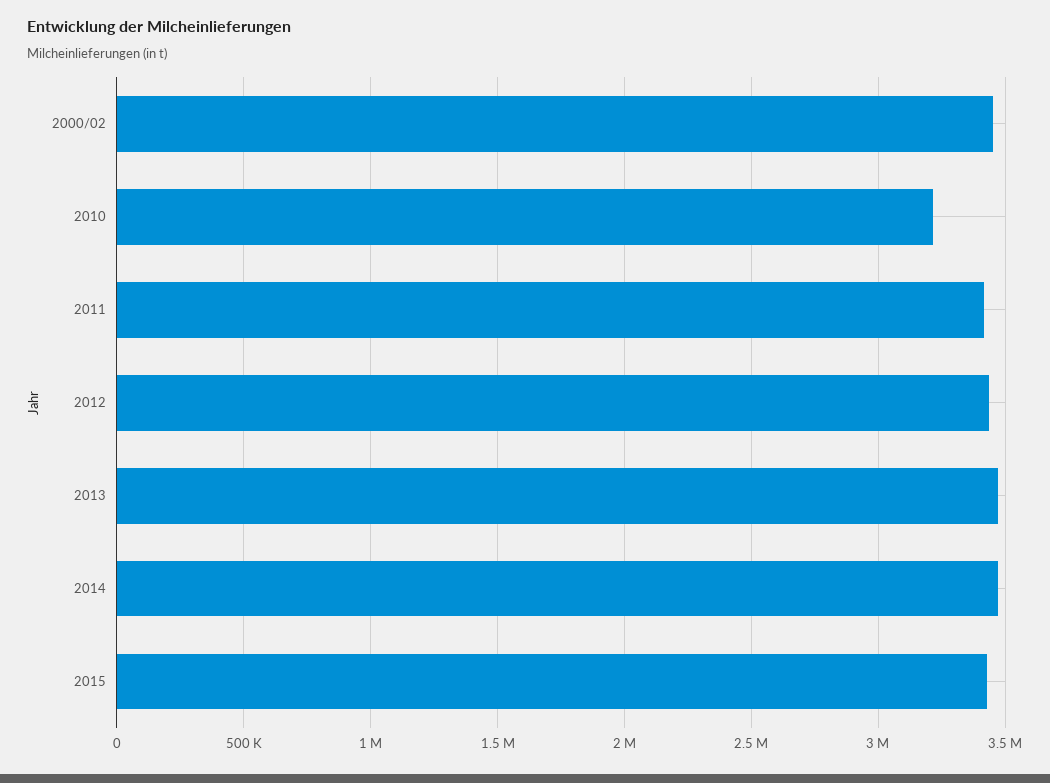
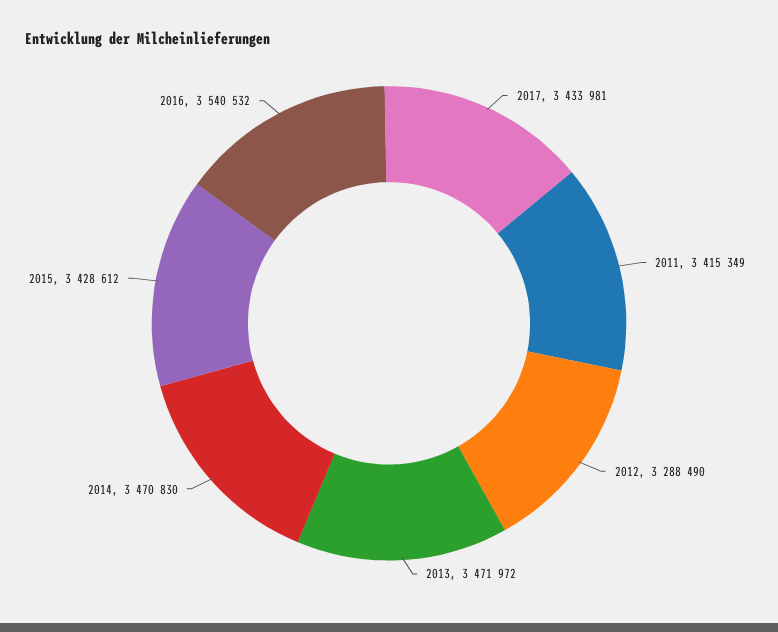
2000/02: 3450000 -> none
2010: 3200000 -> none
2012: 3450000 -> 3288490
2017: none -> 3433981
2016: none -> 3540532

